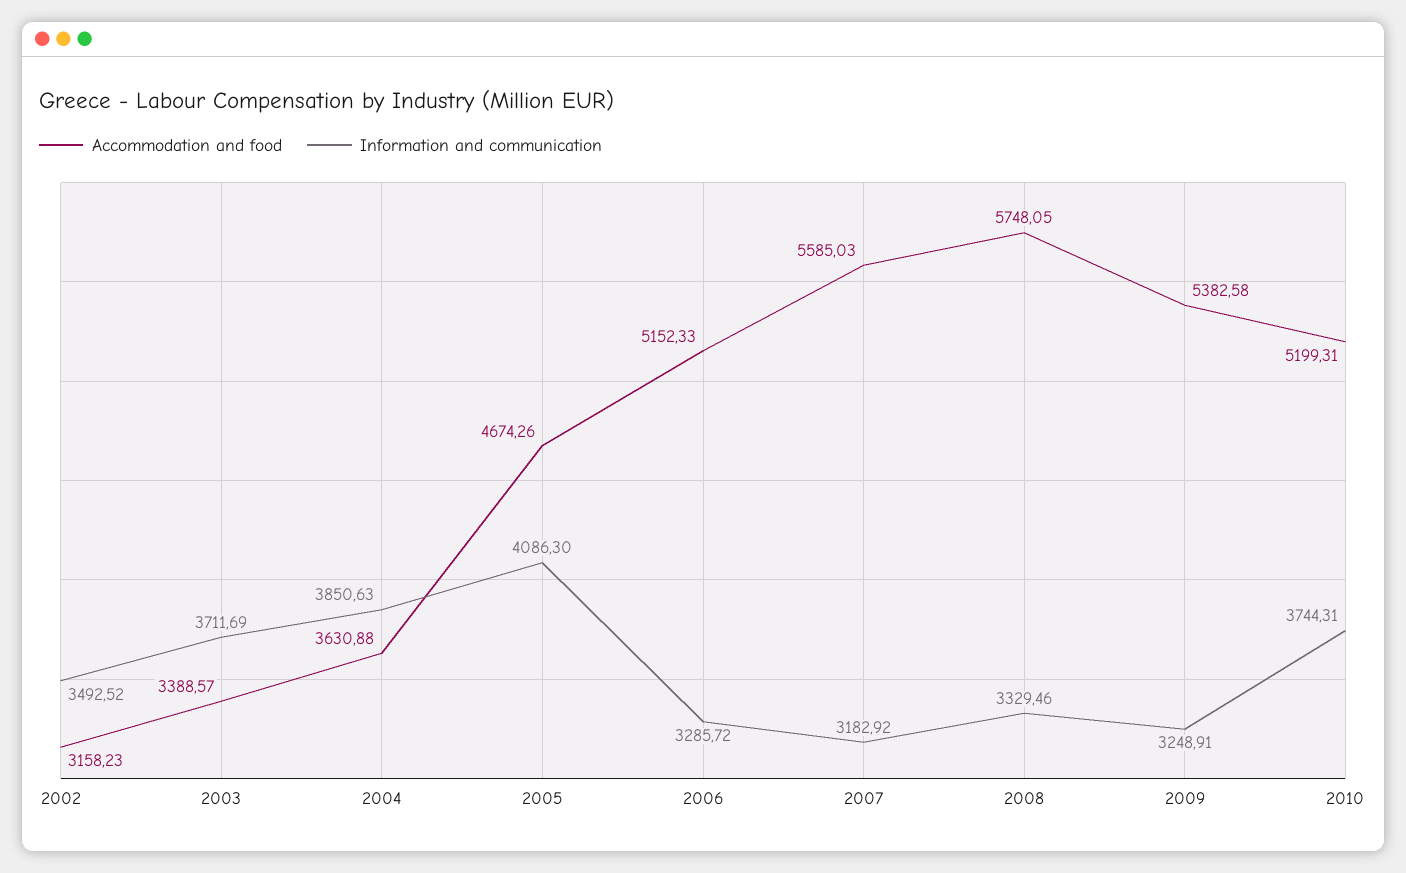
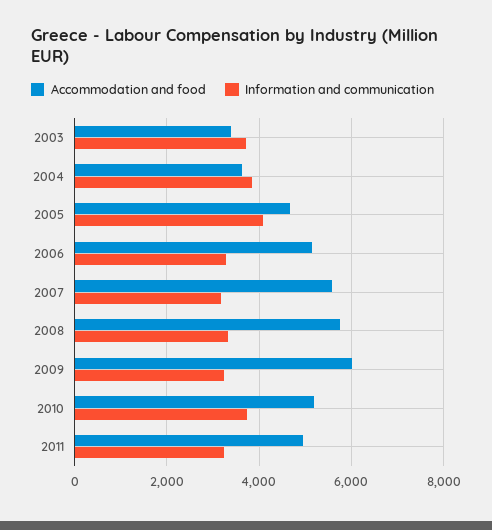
Accommodation and food, 2002: 3158.23 -> none
Information and communication, 2002: 3492.52 -> none
Accommodation and food, 2009: 5382.58 -> 6000
Accommodation and food, 2011: none -> 5000
Information and communication, 2011: none -> 3200

